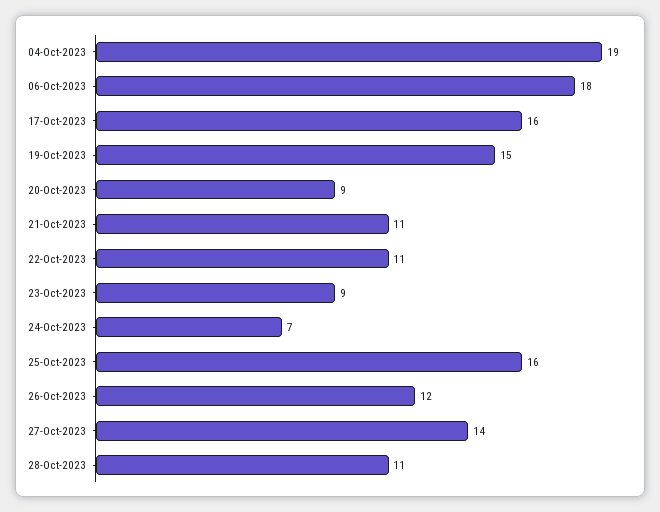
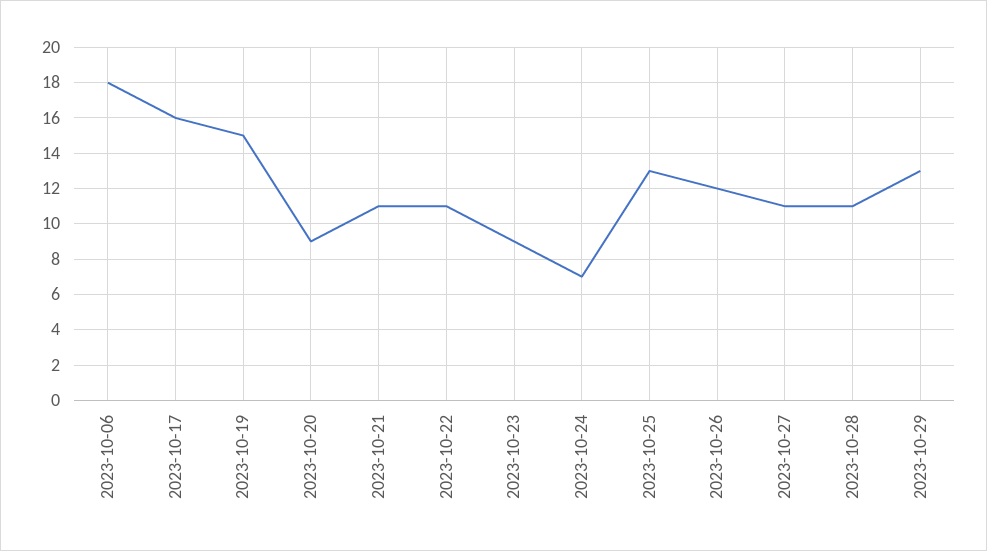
04-Oct-2023: 19 -> none
25-Oct-2023: 16 -> 13
27-Oct-2023: 14 -> 11
2023-10-29: none -> 13

